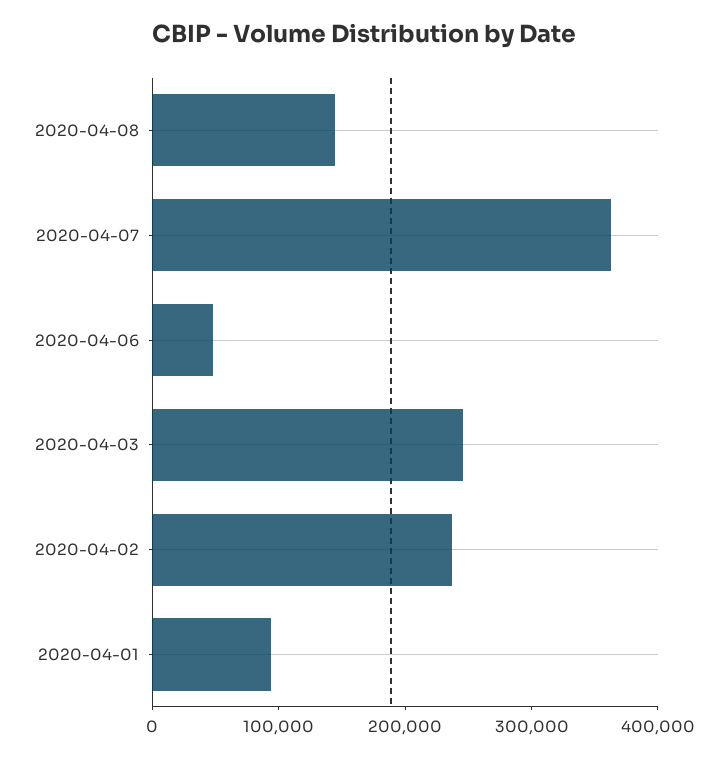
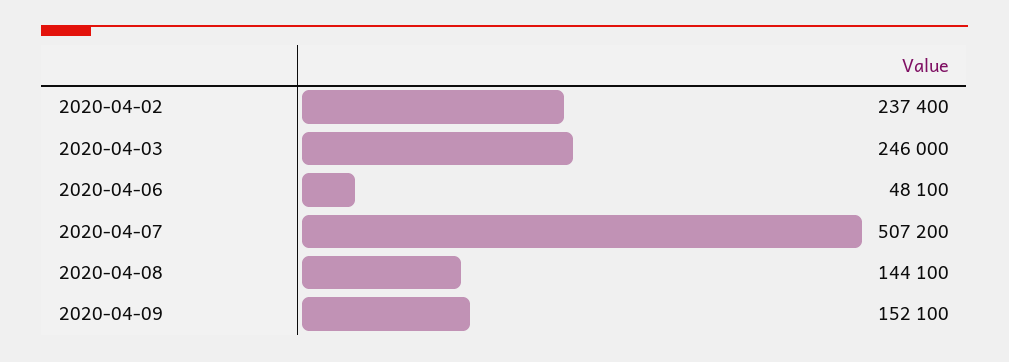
2020-04-07: 360000 -> 507200
2020-04-01: 100000 -> none
2020-04-09: none -> 152100

